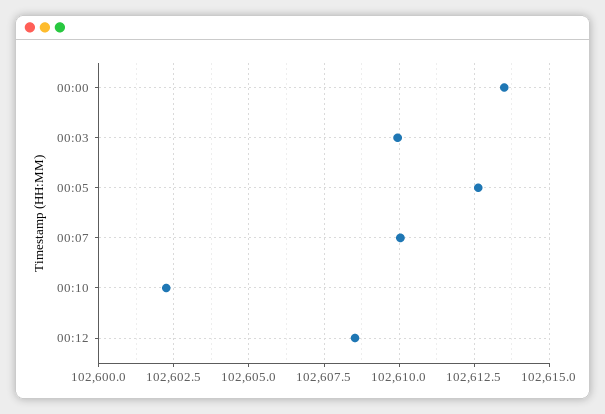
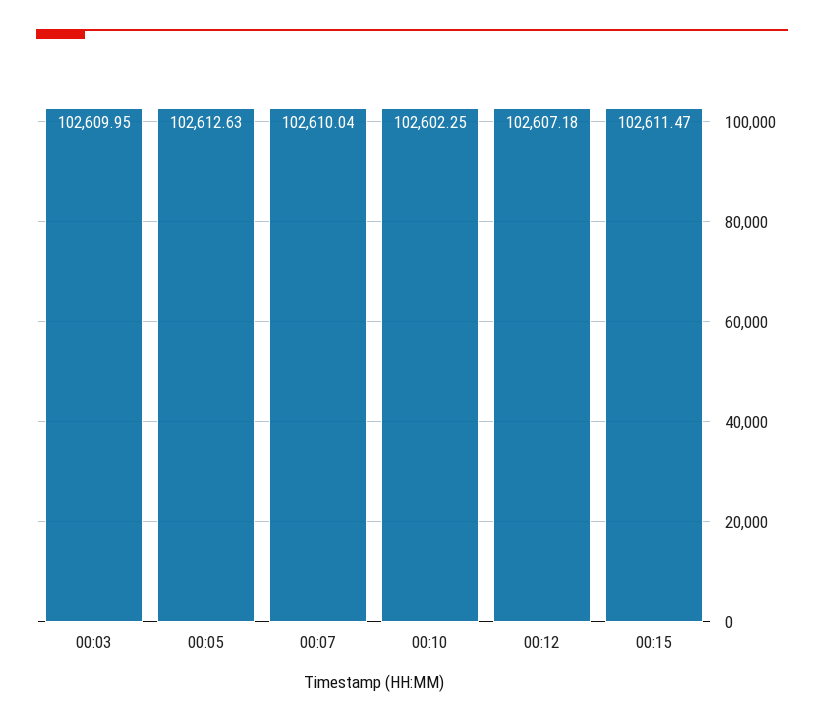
00:00: 102613.5 -> none
00:12: 102608.5 -> 102607.18
00:15: none -> 102611.47

